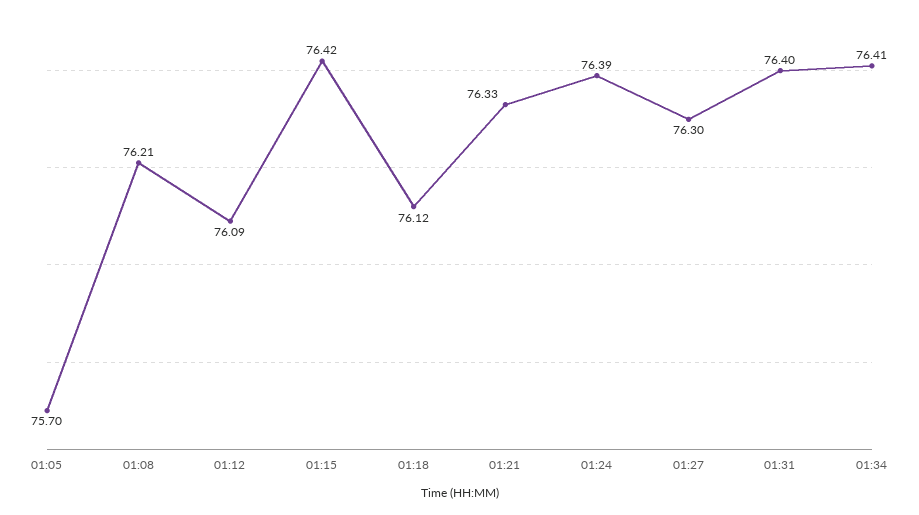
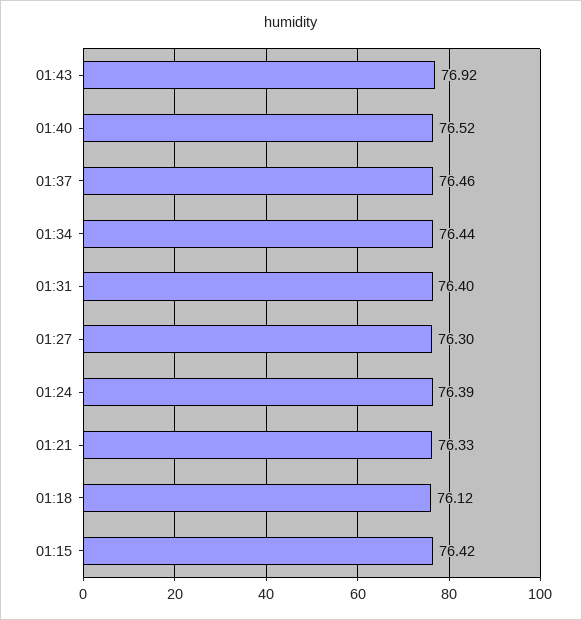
01:05: 75.7 -> none
01:08: 76.21 -> none
01:12: 76.09 -> none
01:34: 76.41 -> 76.44
01:43: none -> 76.92
01:40: none -> 76.52
01:37: none -> 76.46

